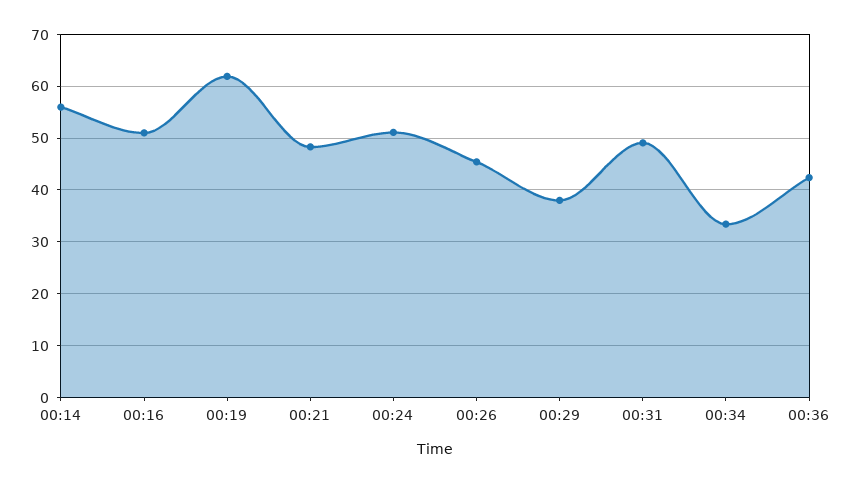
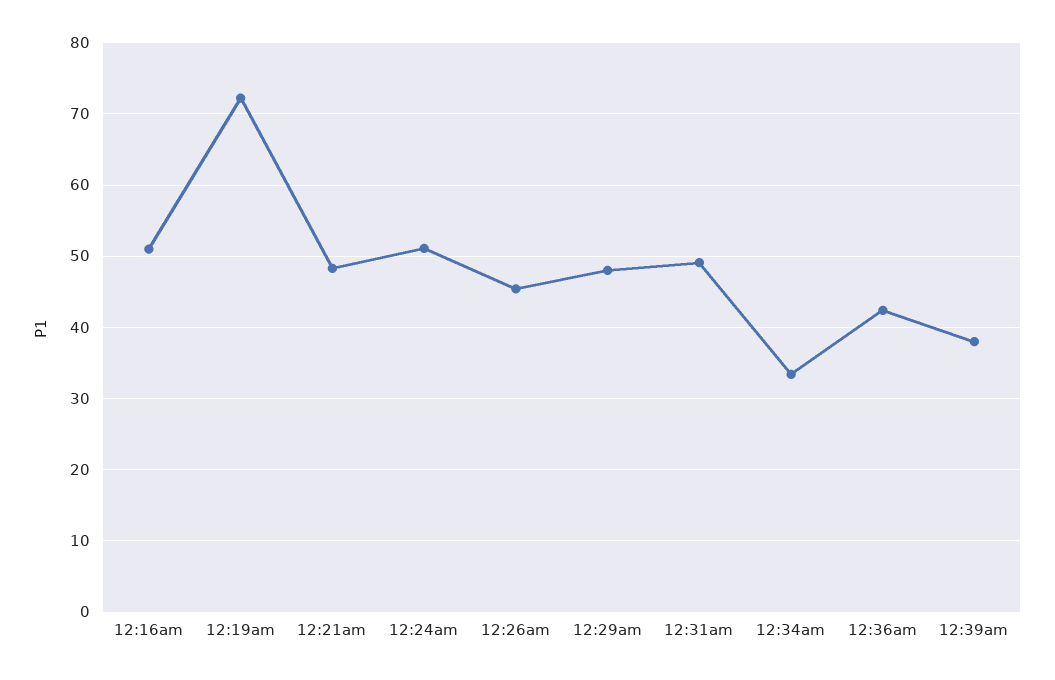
00:14: 56 -> none
00:19: 62 -> 72
00:29: 38 -> 48
12:39am: none -> 38

